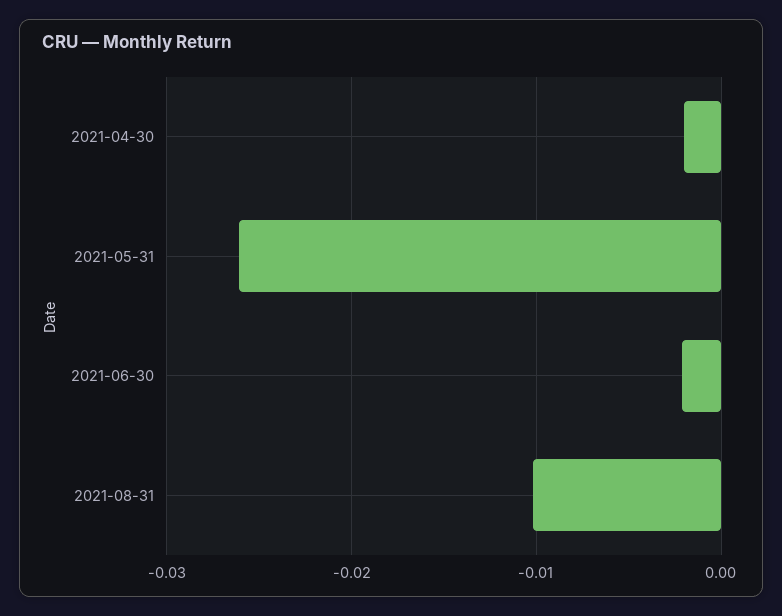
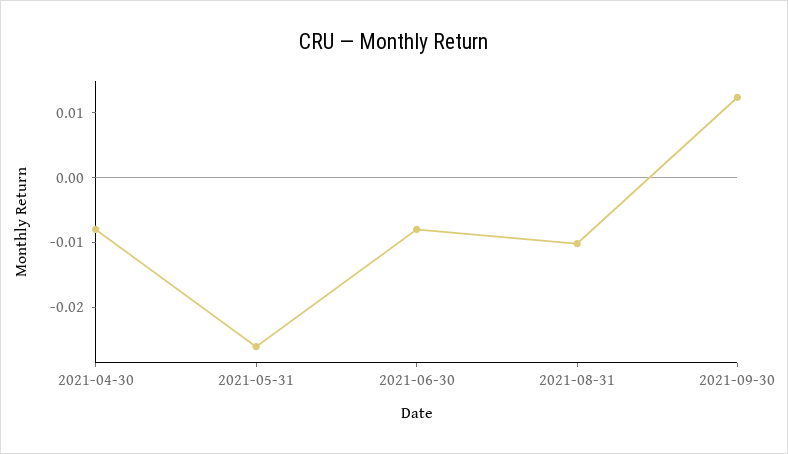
2021-04-30: -0.002 -> -0.008
2021-06-30: -0.002 -> -0.008
2021-09-30: none -> 0.012

